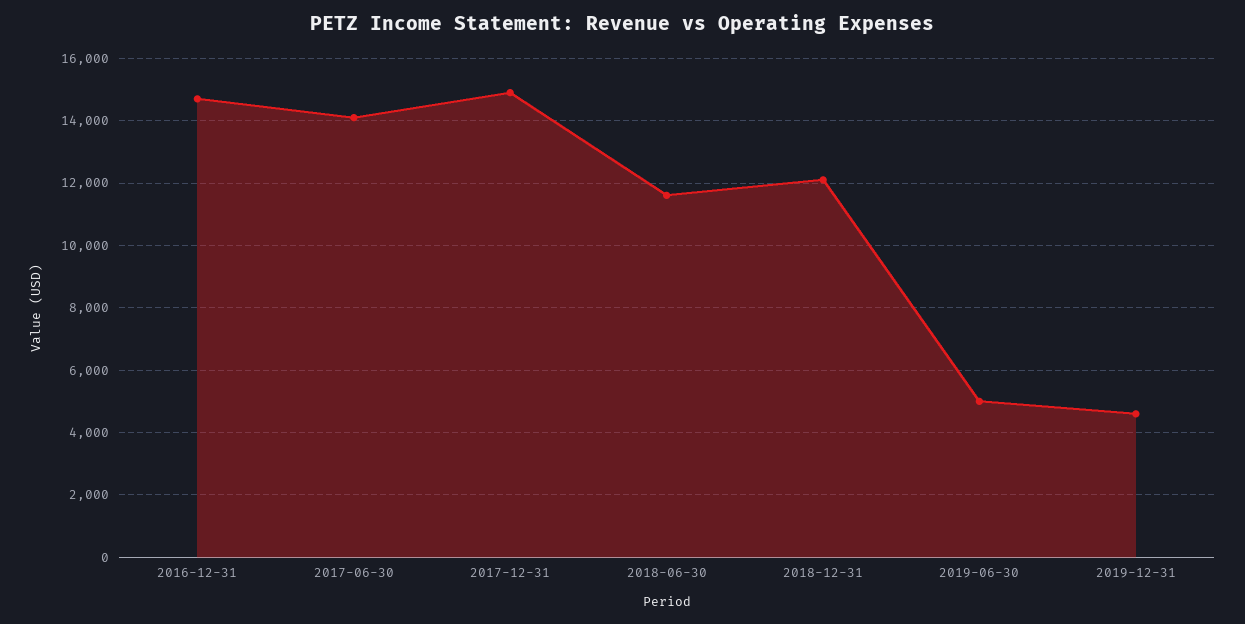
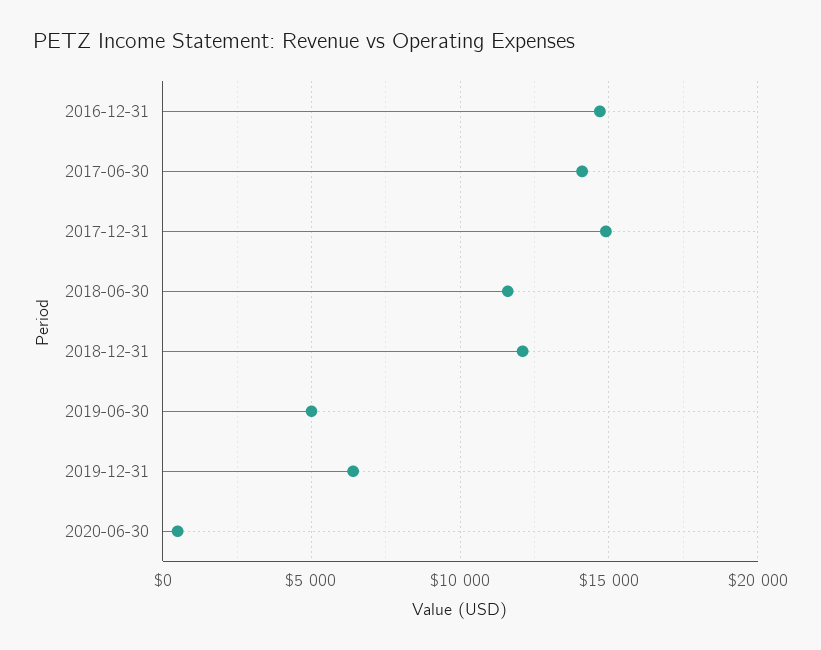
2019-12-31: 4600 -> 6500
2020-06-30: none -> 500

